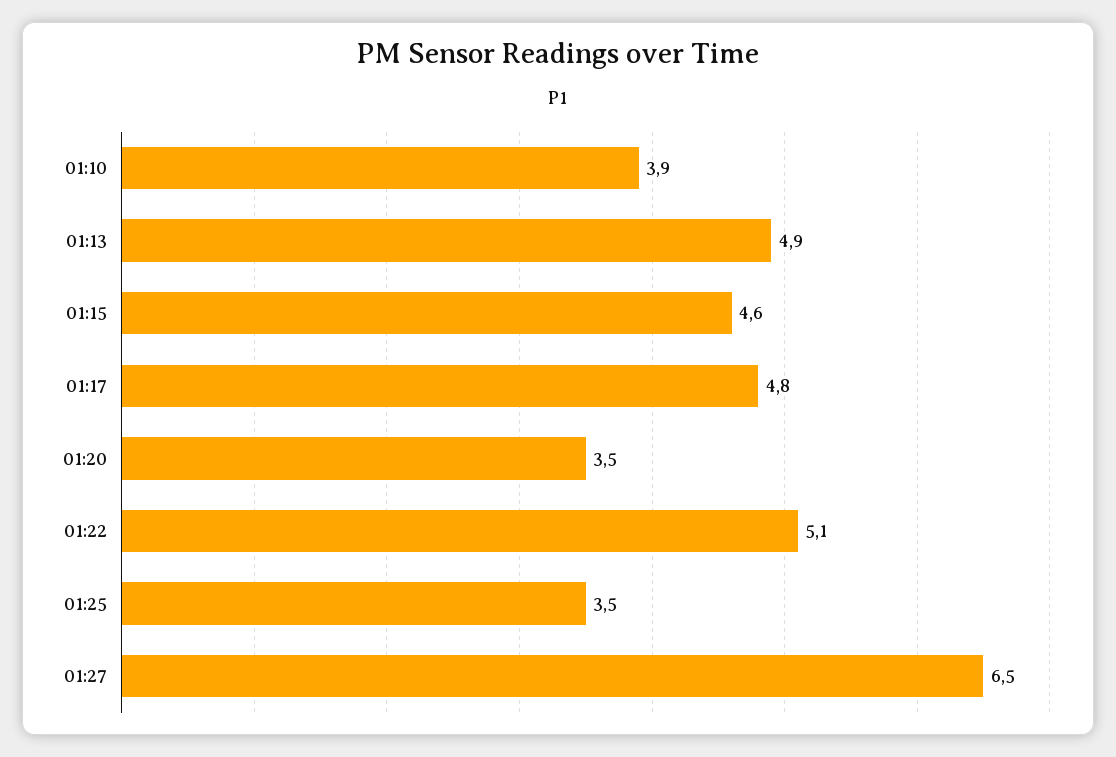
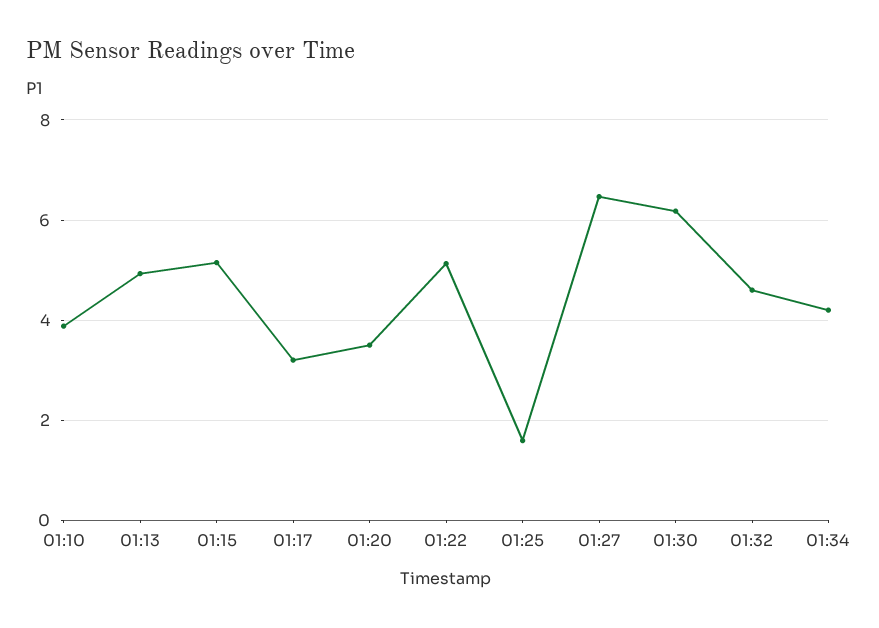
01:15: 4.6 -> 5.2
01:17: 4.8 -> 3.2
01:25: 3.5 -> 1.6
01:30: none -> 6.2
01:32: none -> 4.6
01:34: none -> 4.2

